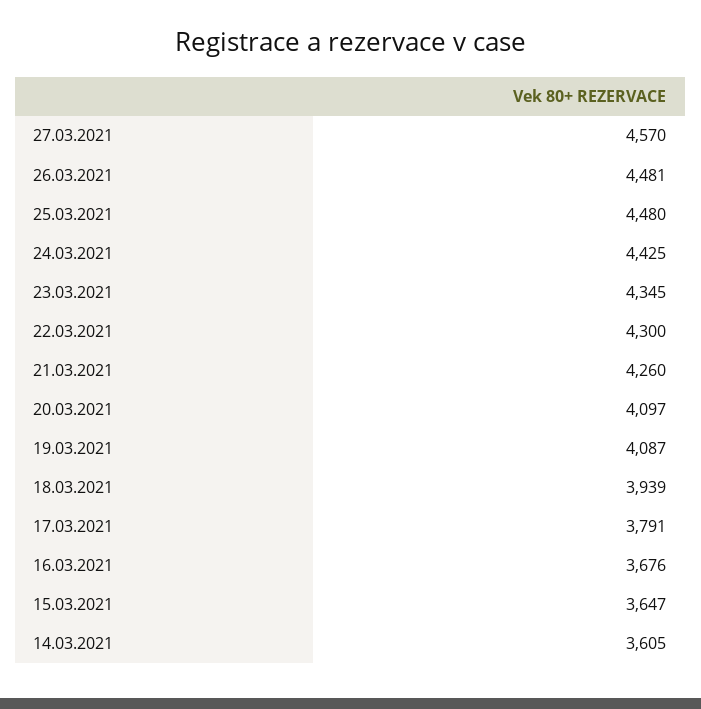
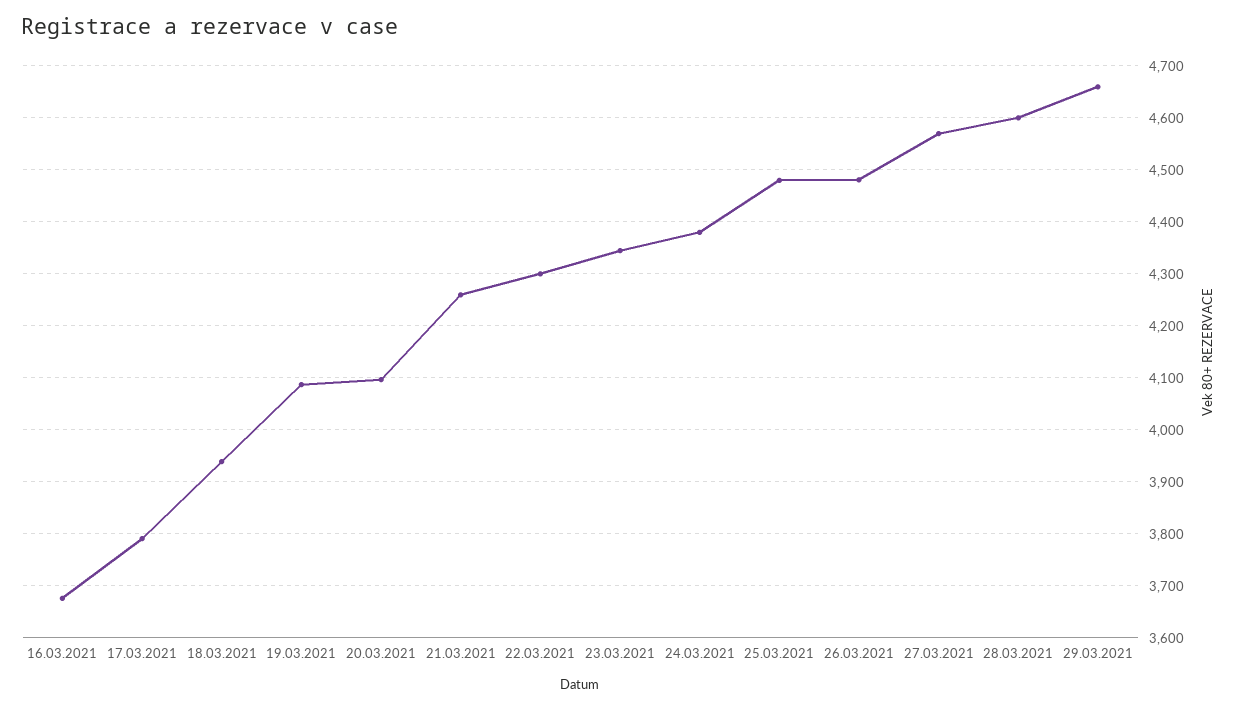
24.03.2021: 4425 -> 4380
15.03.2021: 3647 -> none
14.03.2021: 3605 -> none
28.03.2021: none -> 4600
29.03.2021: none -> 4660

